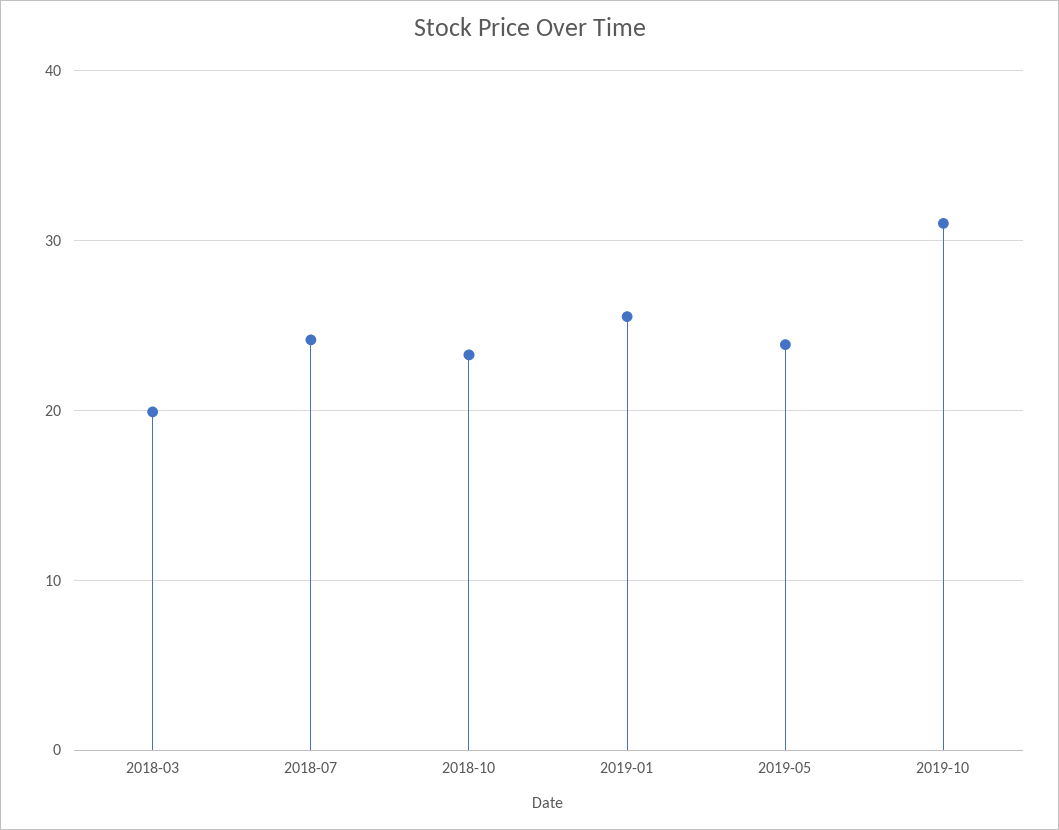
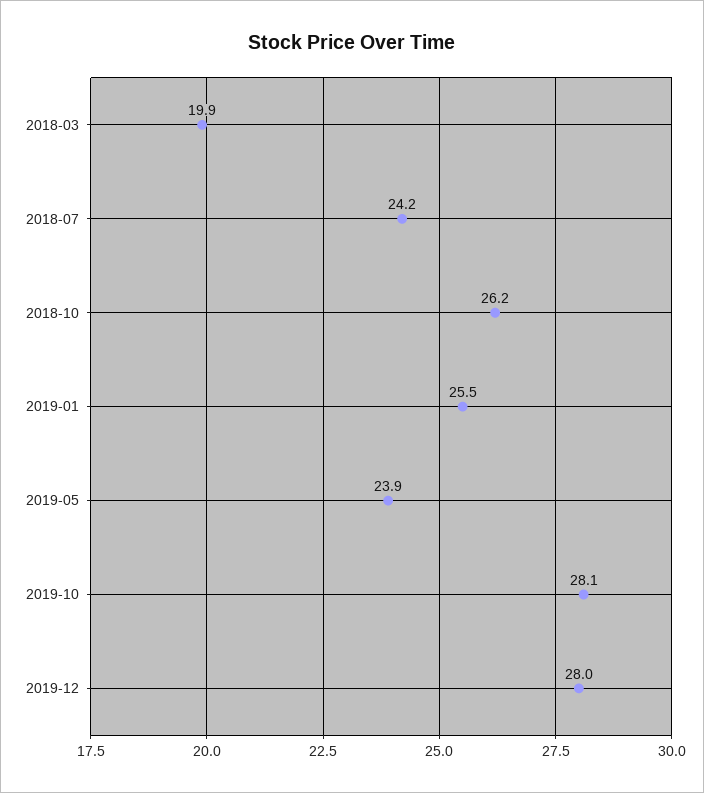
2018-10: 23 -> 26.2
2019-10: 31 -> 28.1
2019-12: none -> 28

